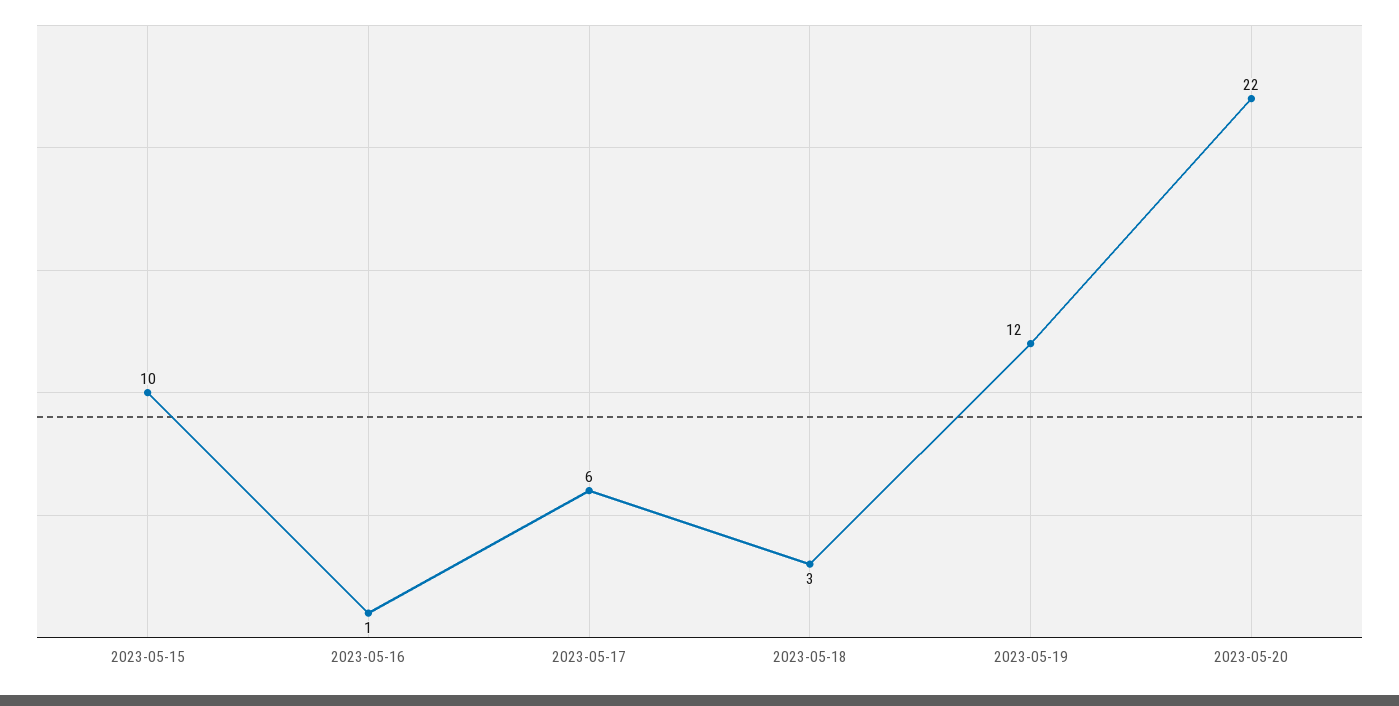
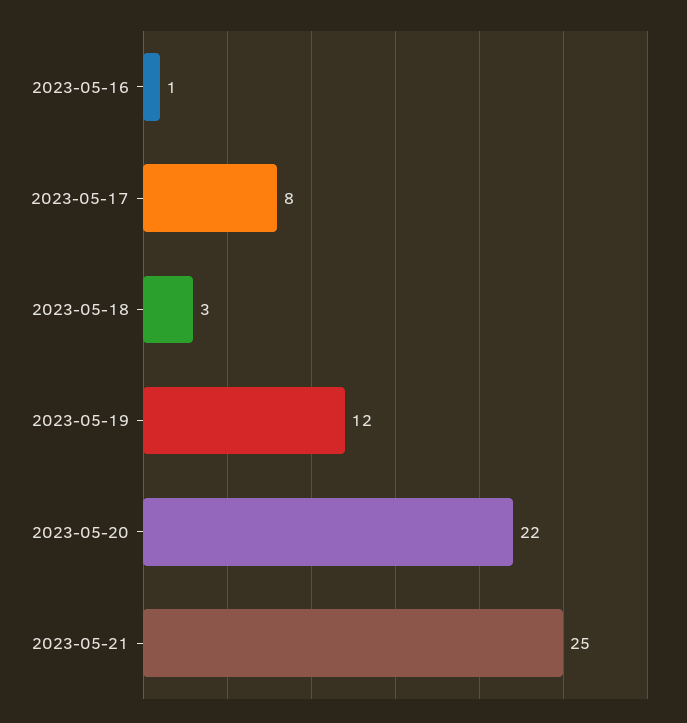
2023-05-15: 10 -> none
2023-05-17: 6 -> 8
2023-05-21: none -> 25

